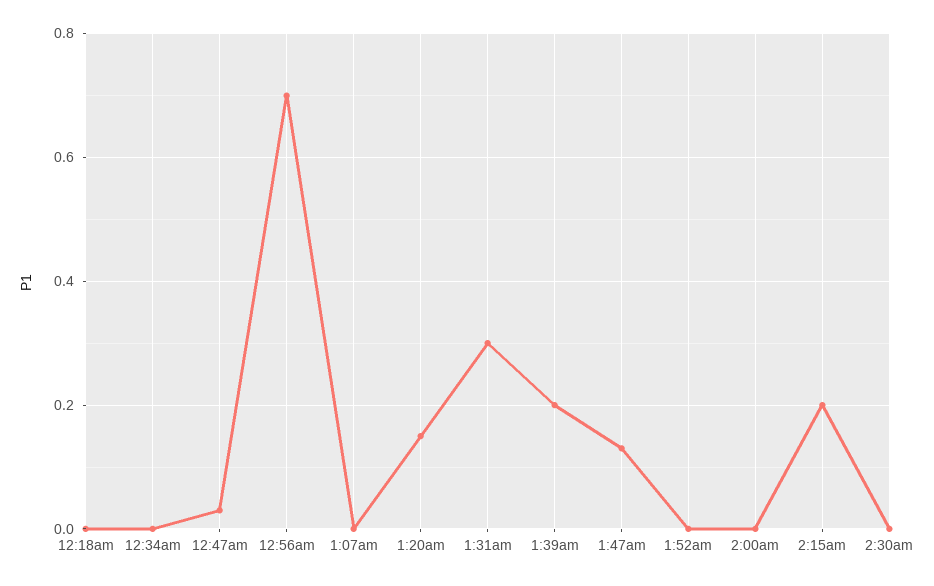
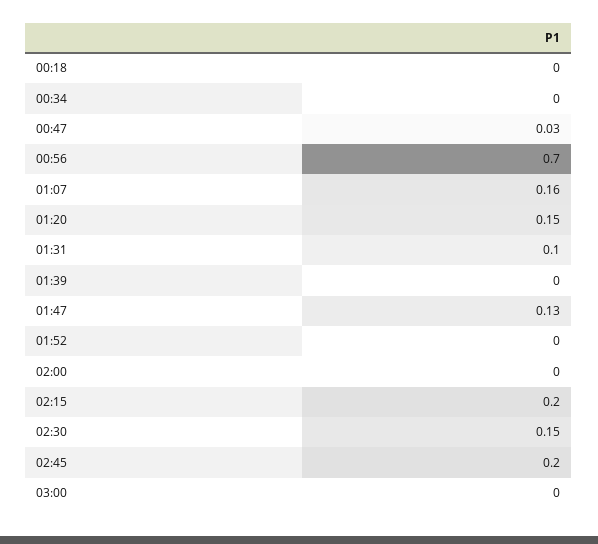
1:07am: 0 -> 0.16
1:31am: 0.3 -> 0.1
1:39am: 0.2 -> 0
2:30am: 0 -> 0.15
02:45: none -> 0.2
03:00: none -> 0

